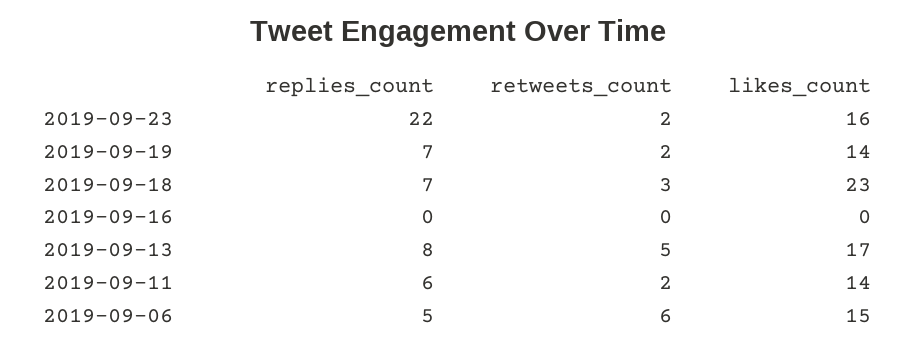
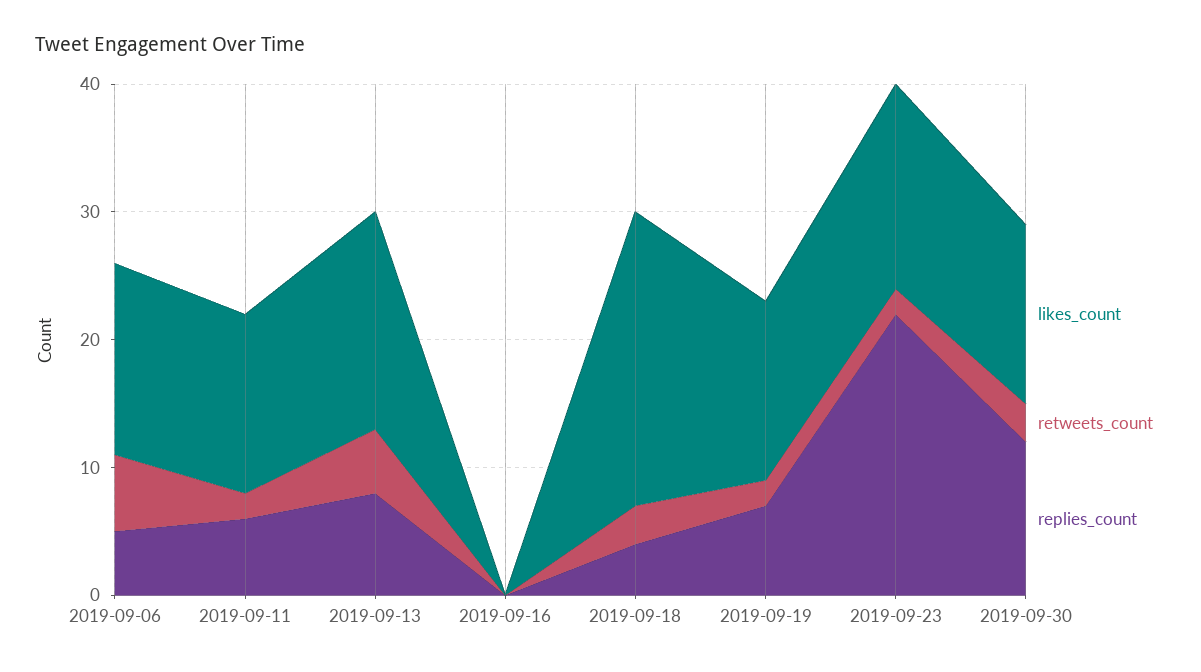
replies_count, 2019-09-18: 7 -> 4
likes_count, 2019-09-30: none -> 14
retweets_count, 2019-09-30: none -> 3
replies_count, 2019-09-30: none -> 12

